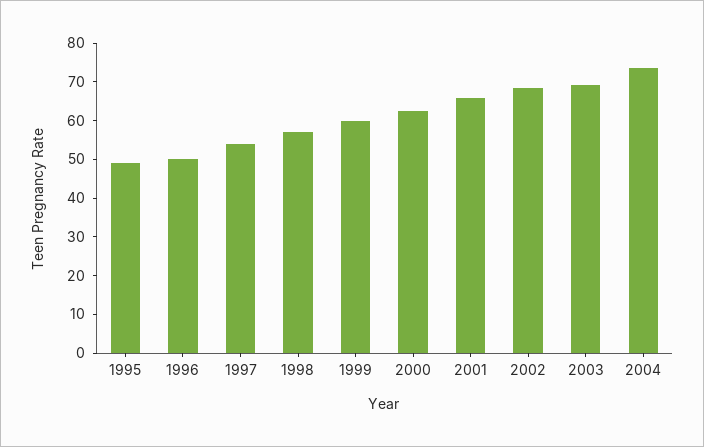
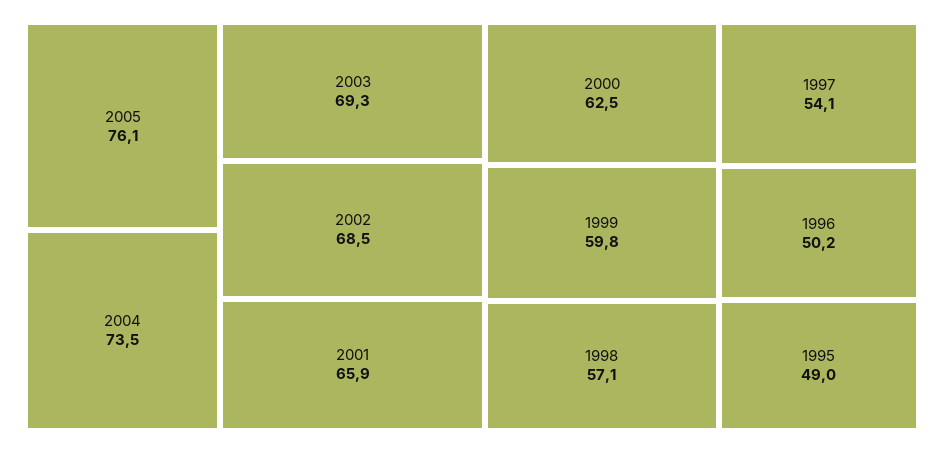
2005: none -> 76.1

